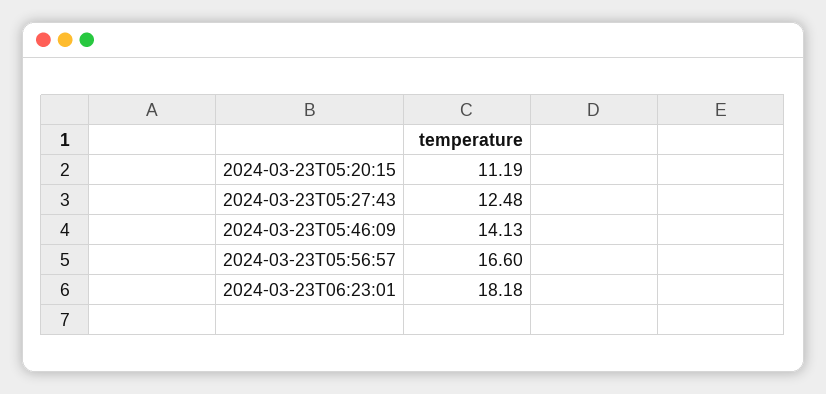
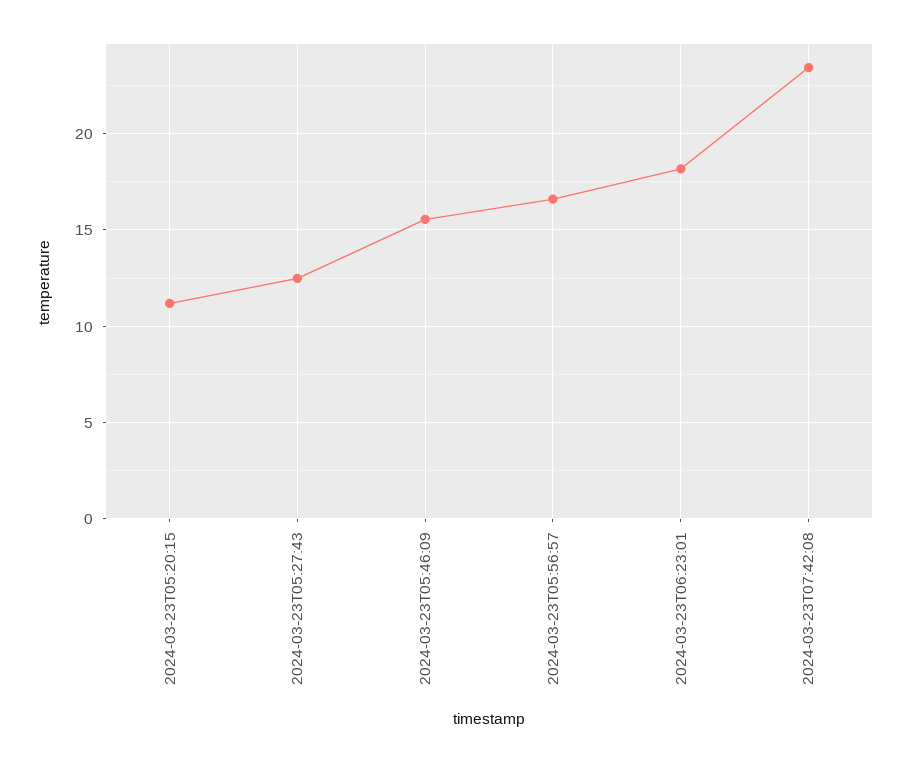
2024-03-23T05:46:09: 14.13 -> 15.5
2024-03-23T07:42:08: none -> 23.5

